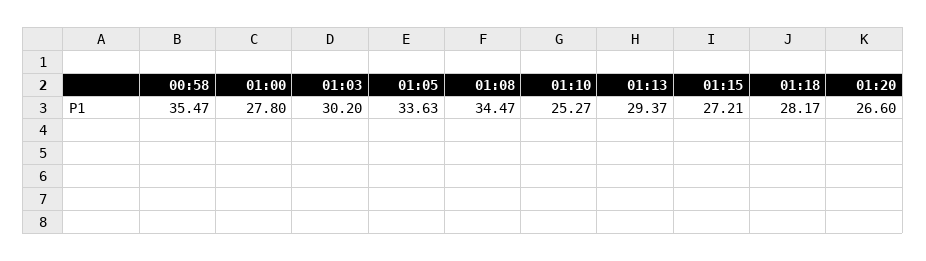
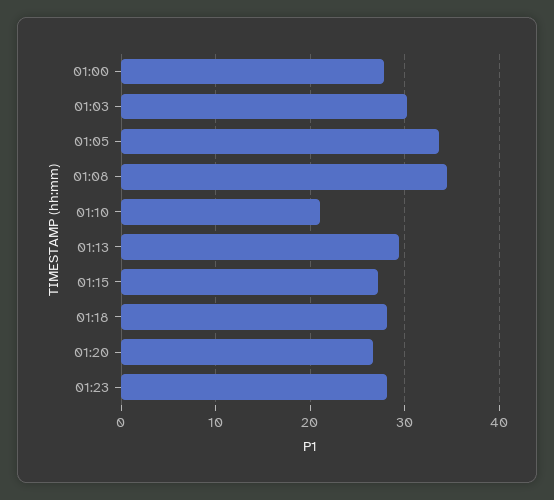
00:58: 35.47 -> none
01:10: 25.27 -> 21
01:23: none -> 28

